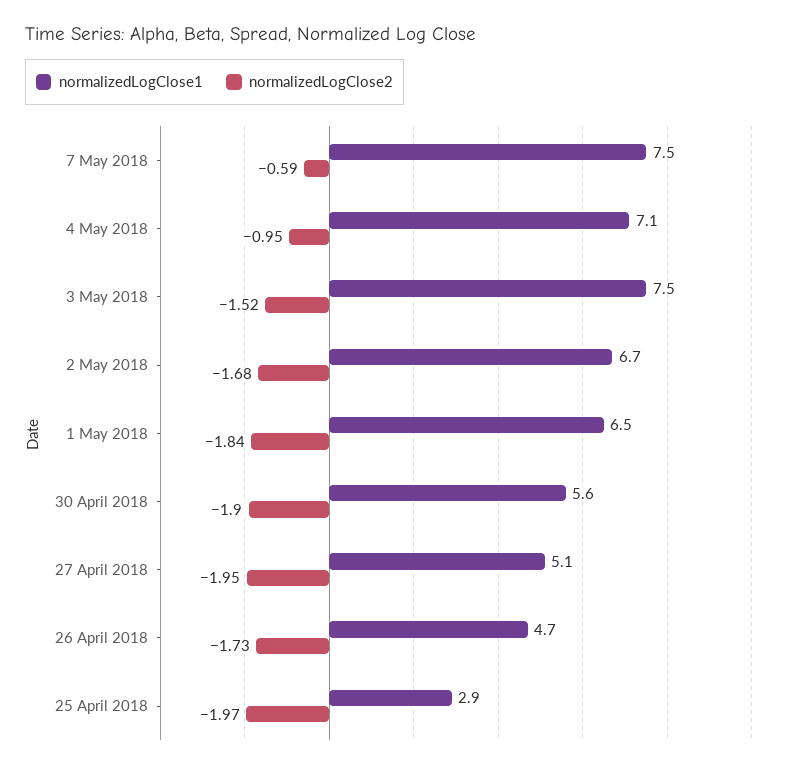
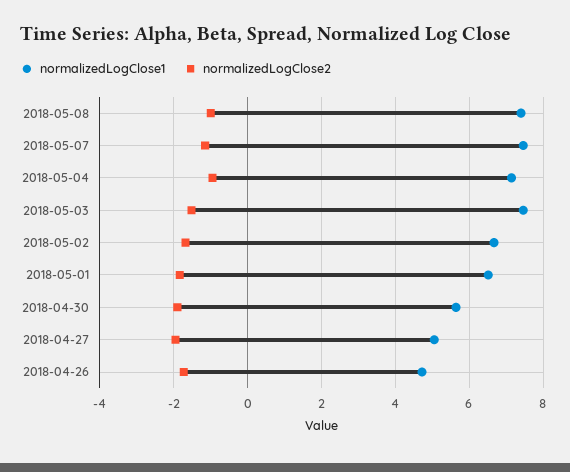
normalizedLogClose2, 7 May 2018: -0.59 -> -1.2
normalizedLogClose1, 25 April 2018: 2.9 -> none
normalizedLogClose2, 25 April 2018: -1.97 -> none
normalizedLogClose1, 2018-05-08: none -> 7.4
normalizedLogClose2, 2018-05-08: none -> -1

